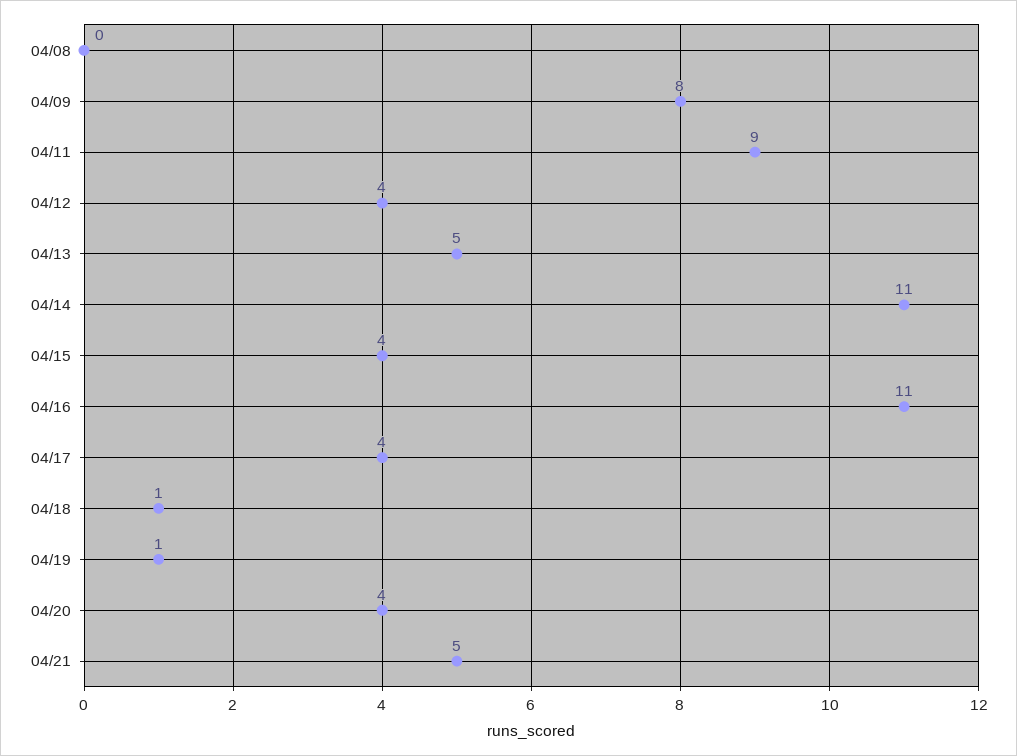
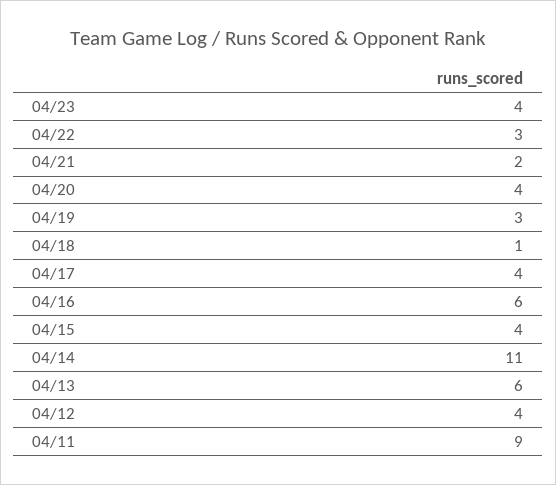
04/08: 0 -> none
04/09: 8 -> none
04/13: 5 -> 6
04/16: 11 -> 6
04/19: 1 -> 3
04/21: 5 -> 2
04/23: none -> 4
04/22: none -> 3

